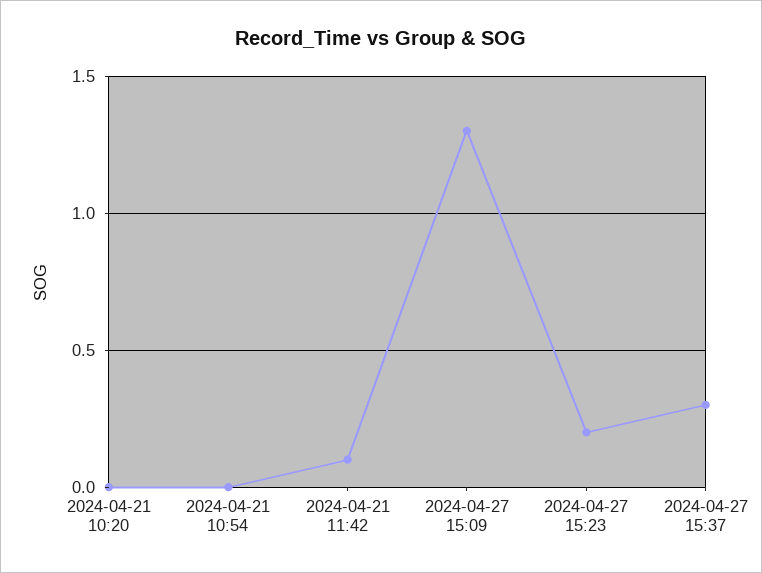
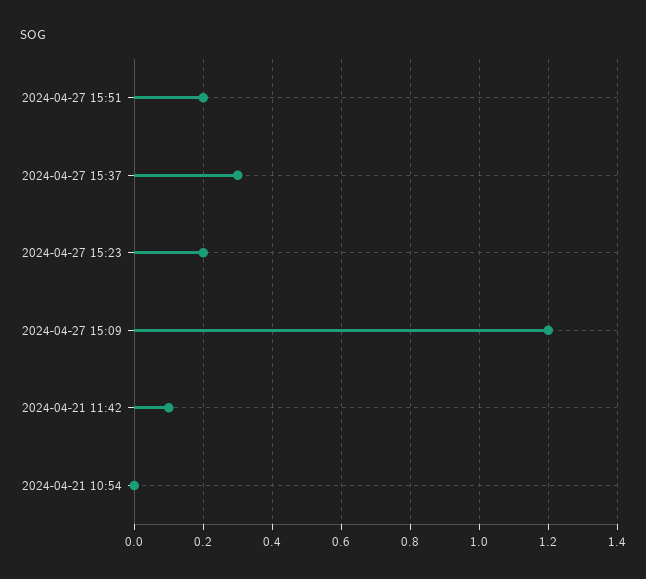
2024-04-21 10:20: 0 -> none
2024-04-27 15:09: 1.3 -> 1.2
2024-04-27 15:51: none -> 0.2

